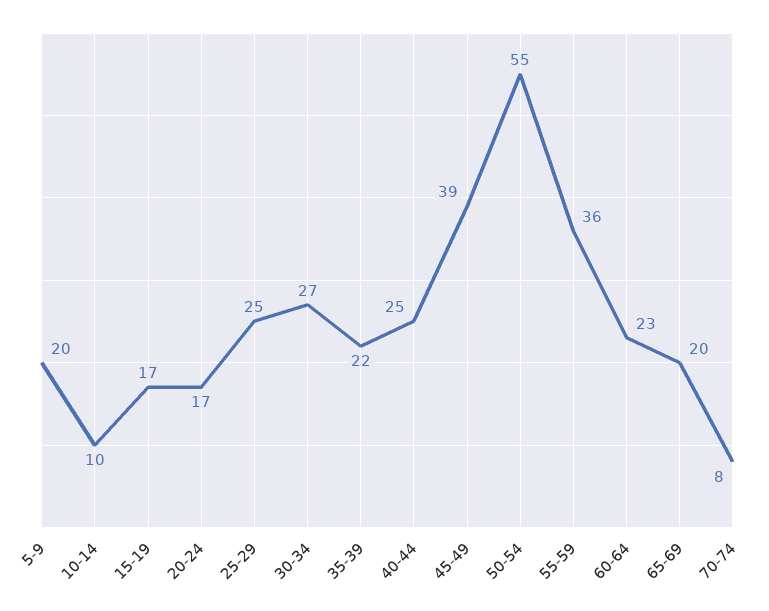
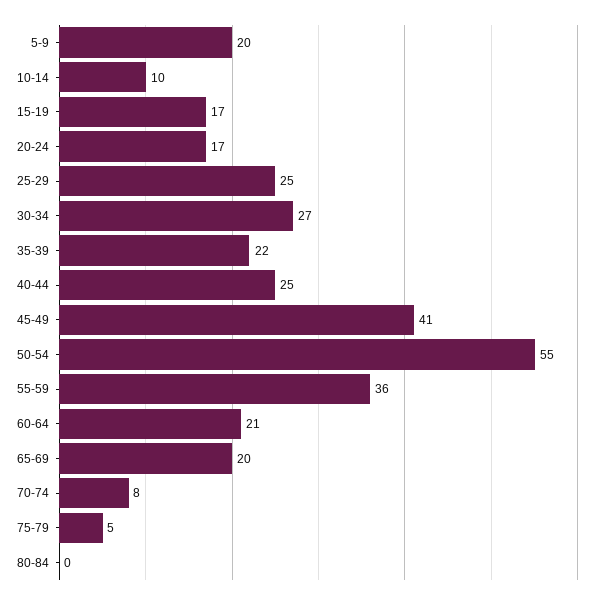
45-49: 39 -> 41
60-64: 23 -> 21
75-79: none -> 5
80-84: none -> 0

